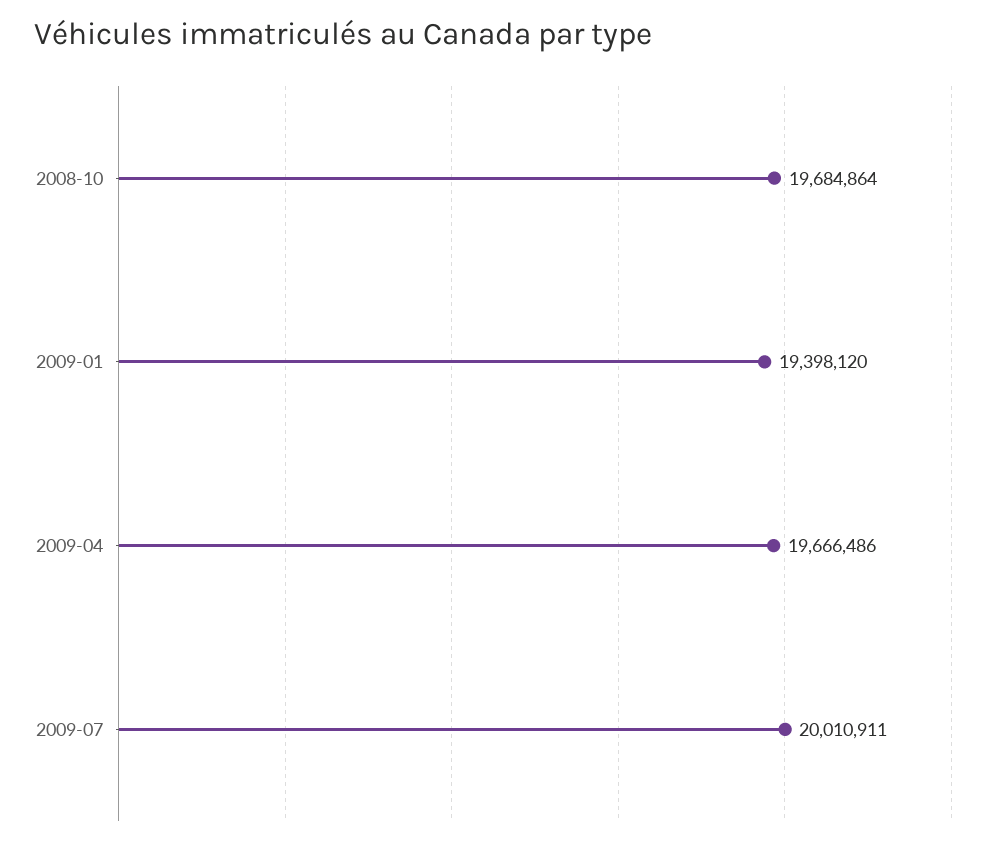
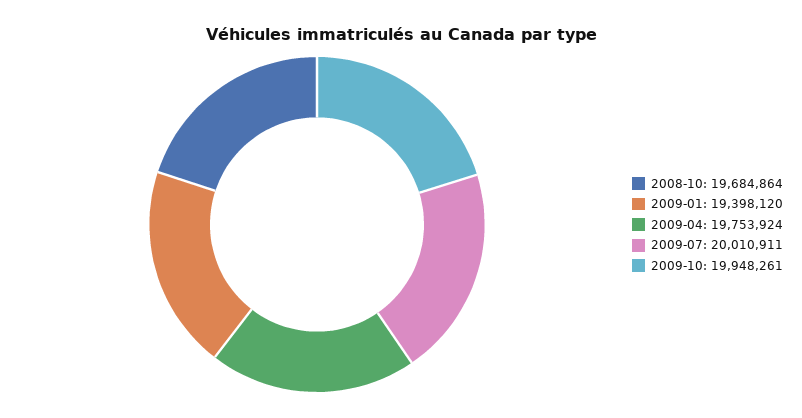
2009-04: 19666486 -> 19753924
2009-10: none -> 19948261

